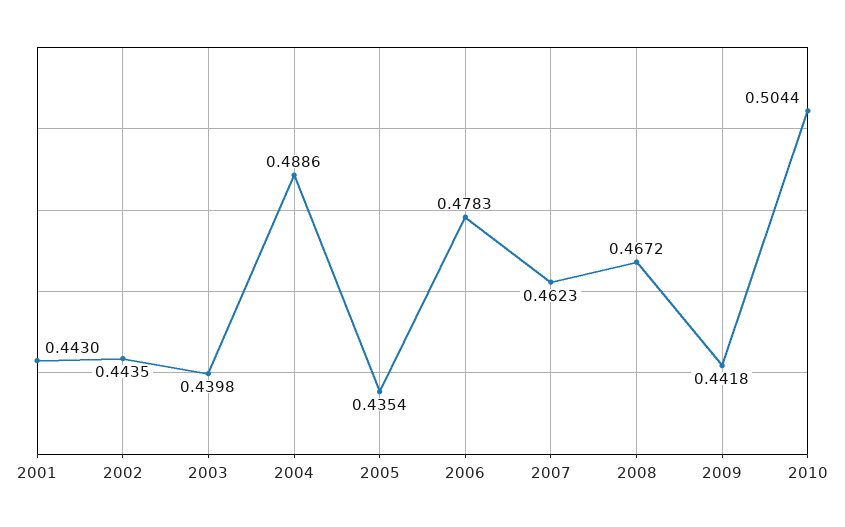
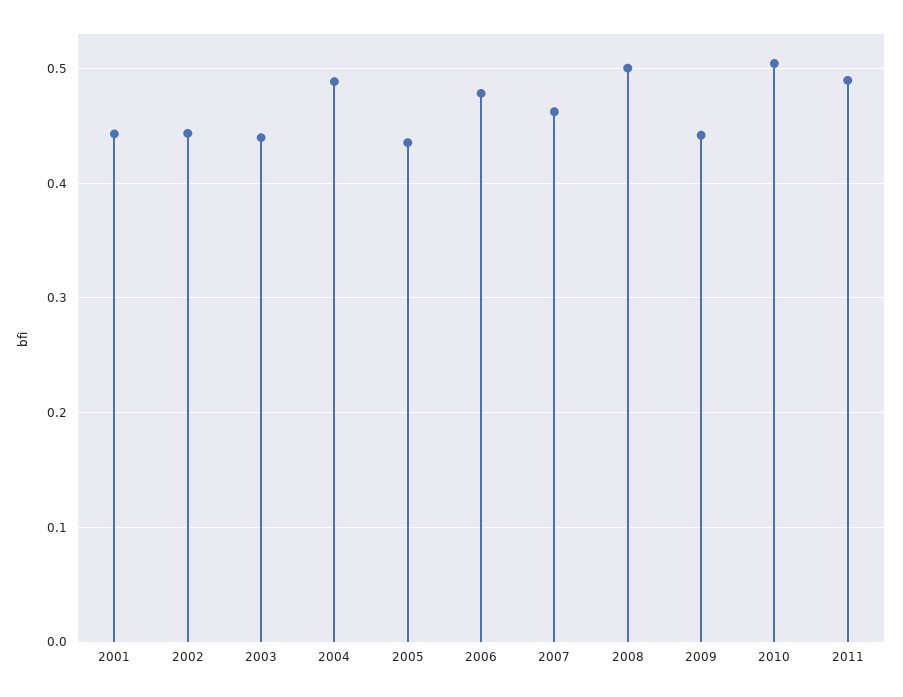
2008: 0.4672 -> 0.5
2011: none -> 0.49

